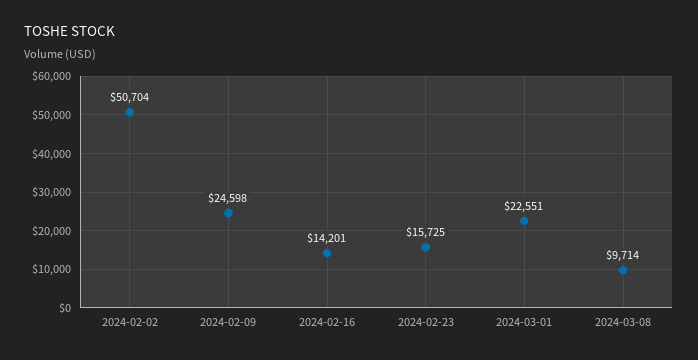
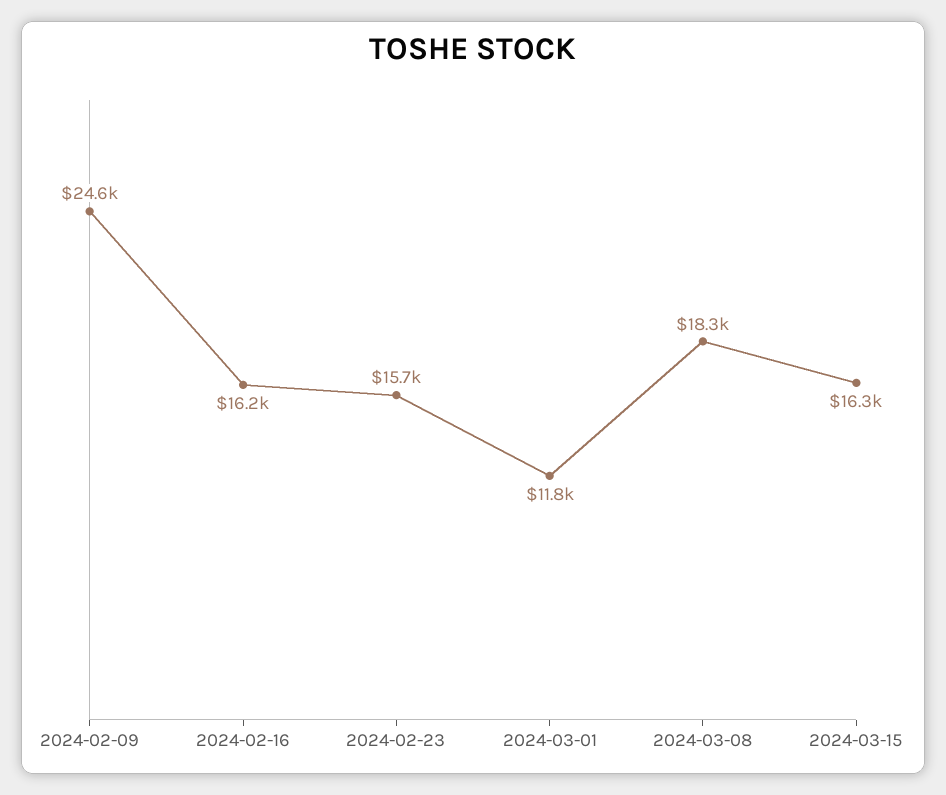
2024-02-02: 50704 -> none
2024-02-16: 14201 -> 16200
2024-03-01: 22551 -> 11800
2024-03-08: 9714 -> 18300
2024-03-15: none -> 16300

